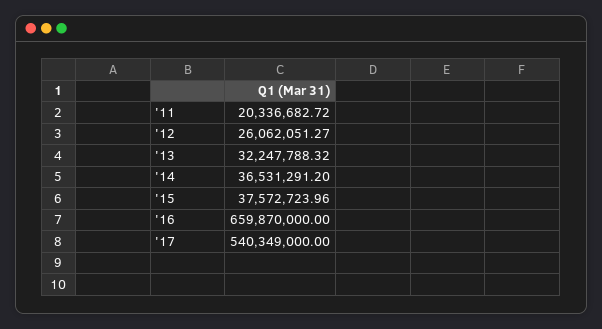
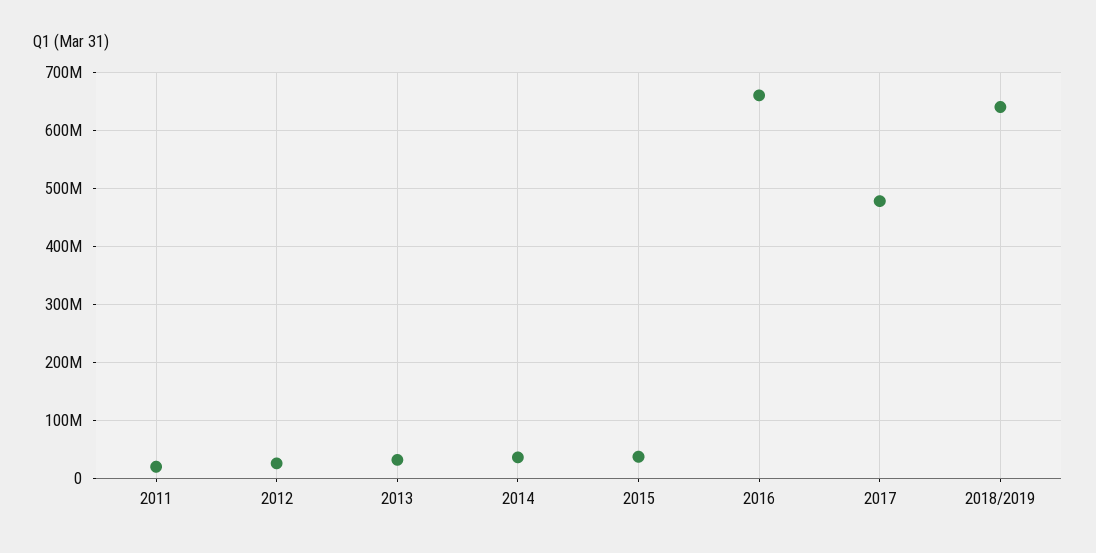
'17: 540349000 -> 480000000
2018/2019: none -> 640000000

